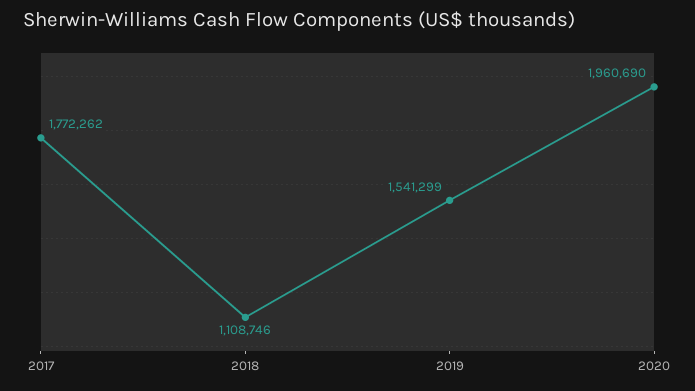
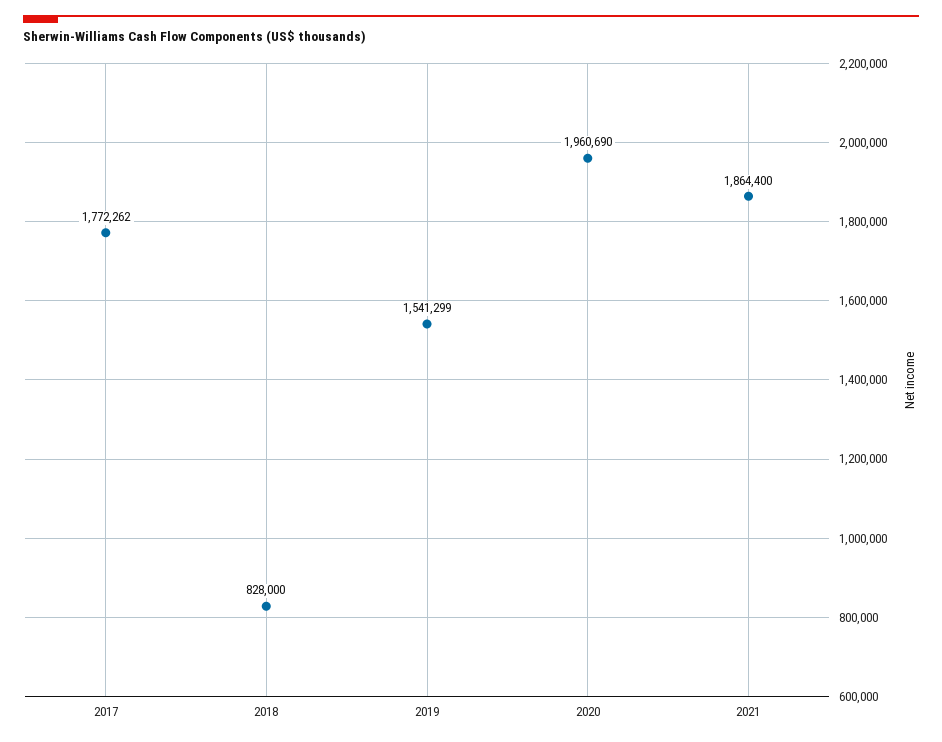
2018: 1108746 -> 828000
2021: none -> 1864400

